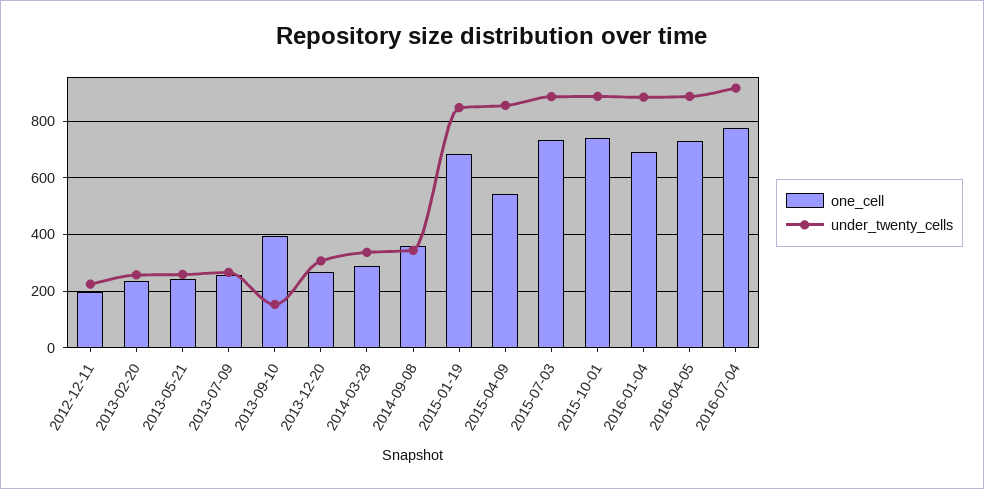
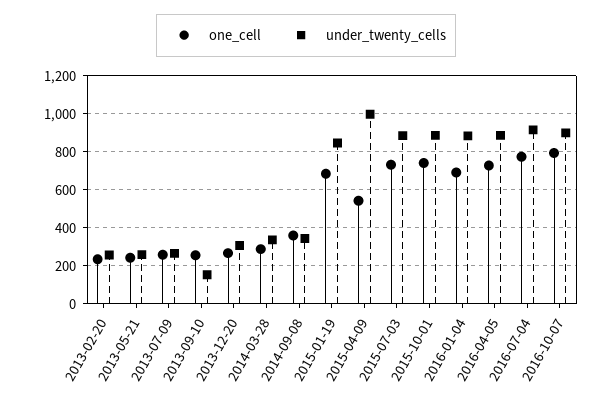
one_cell, 2012-12-11: 200 -> none
under_twenty_cells, 2012-12-11: 225 -> none
one_cell, 2013-09-10: 400 -> 250
under_twenty_cells, 2015-04-09: 850 -> 1000
one_cell, 2016-10-07: none -> 800
under_twenty_cells, 2016-10-07: none -> 900

